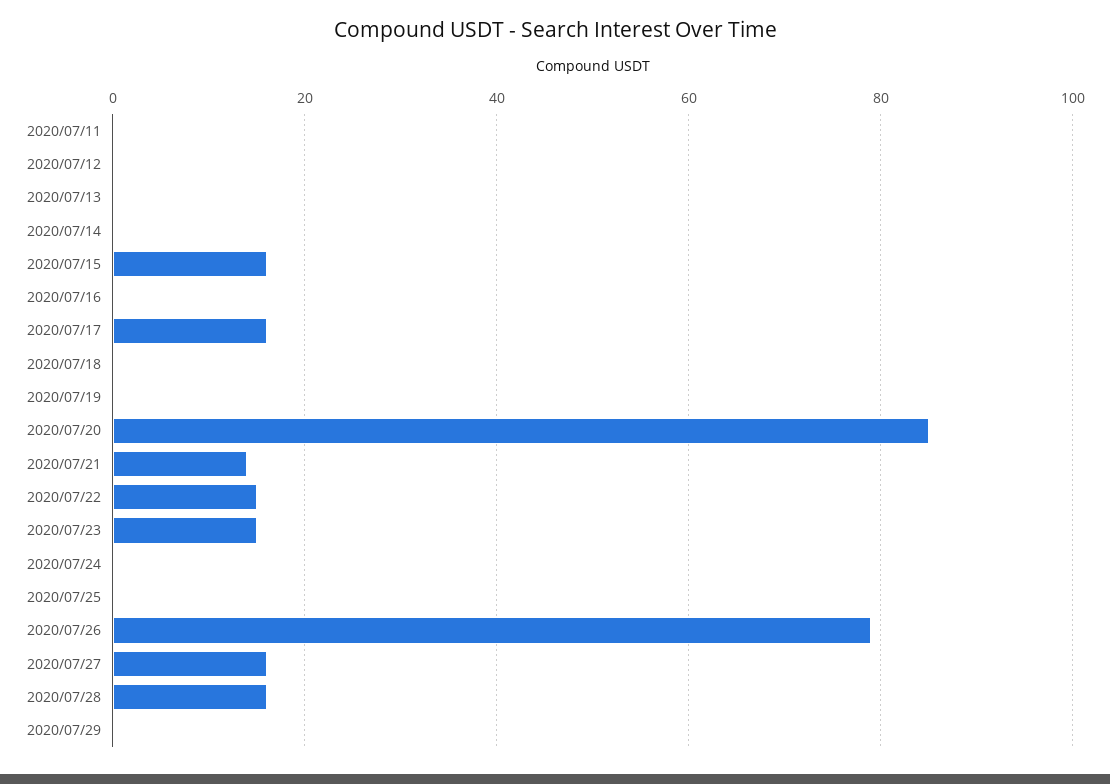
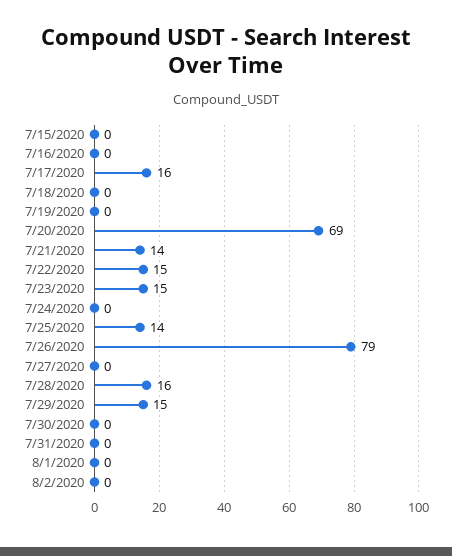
2020/07/11: 0 -> none
2020/07/12: 0 -> none
2020/07/13: 0 -> none
2020/07/14: 0 -> none
2020/07/15: 15 -> 0
2020/07/20: 85 -> 69
2020/07/25: 0 -> 14
2020/07/27: 15 -> 0
2020/07/29: 0 -> 15
7/30/2020: none -> 0
7/31/2020: none -> 0
8/1/2020: none -> 0
8/2/2020: none -> 0

